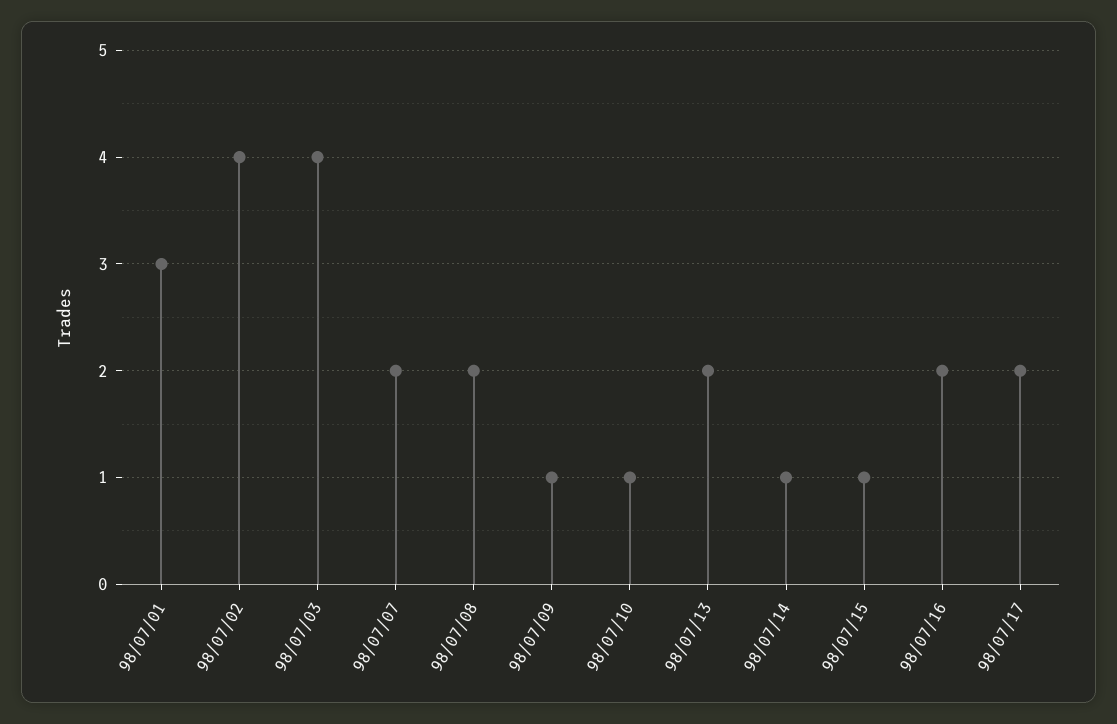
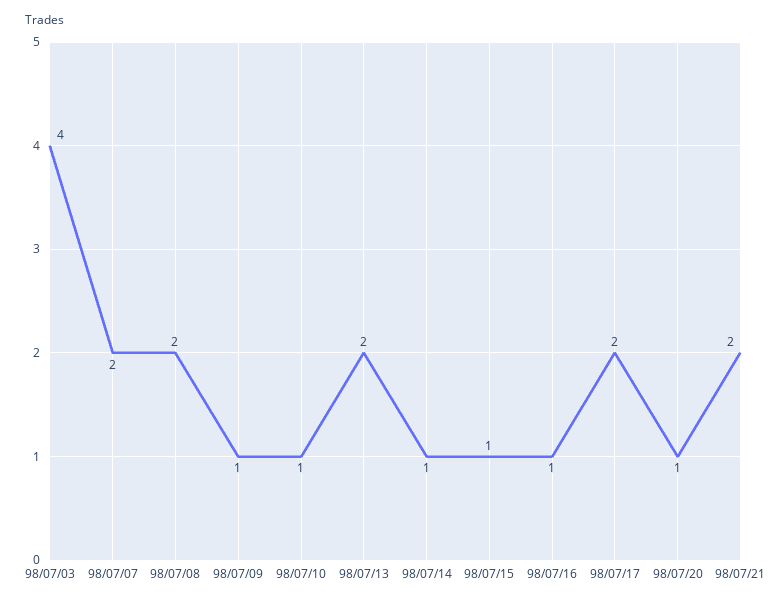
98/07/01: 3 -> none
98/07/02: 4 -> none
98/07/16: 2 -> 1
98/07/20: none -> 1
98/07/21: none -> 2

